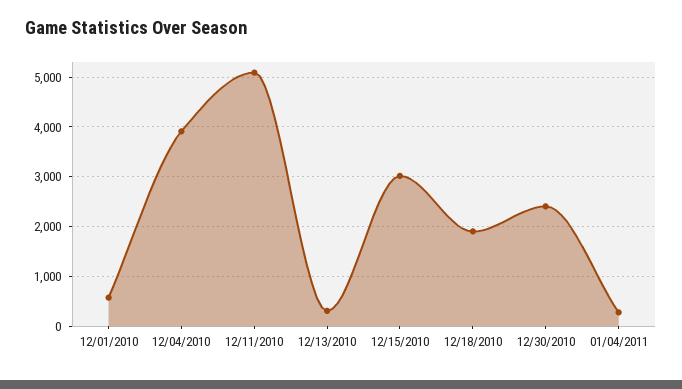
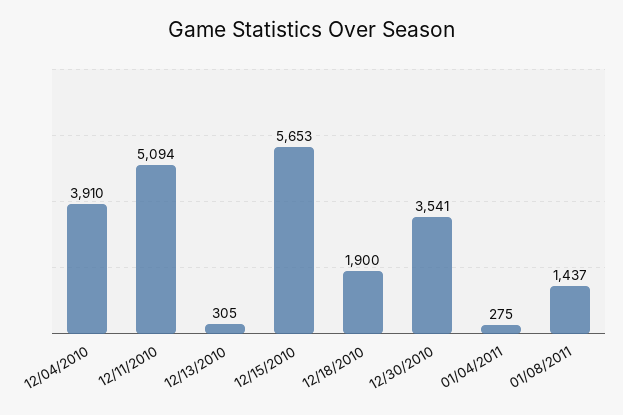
12/01/2010: 600 -> none
12/15/2010: 3000 -> 5653
12/30/2010: 2400 -> 3541
01/08/2011: none -> 1437

